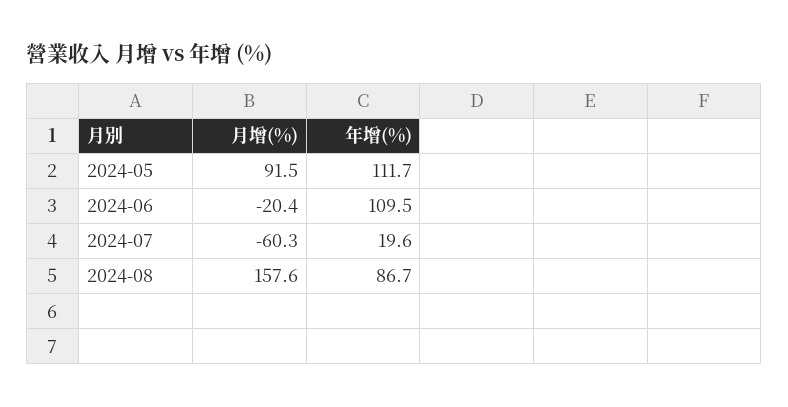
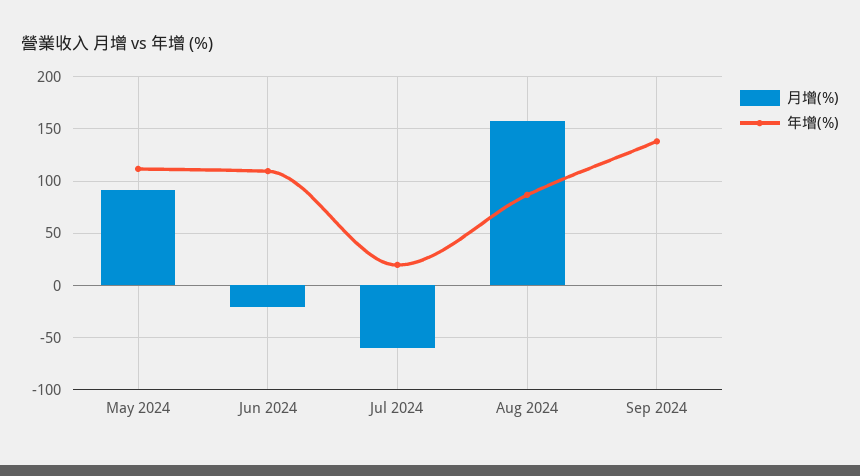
月增(%), Sep 2024: none -> 0
年增(%), Sep 2024: none -> 140

